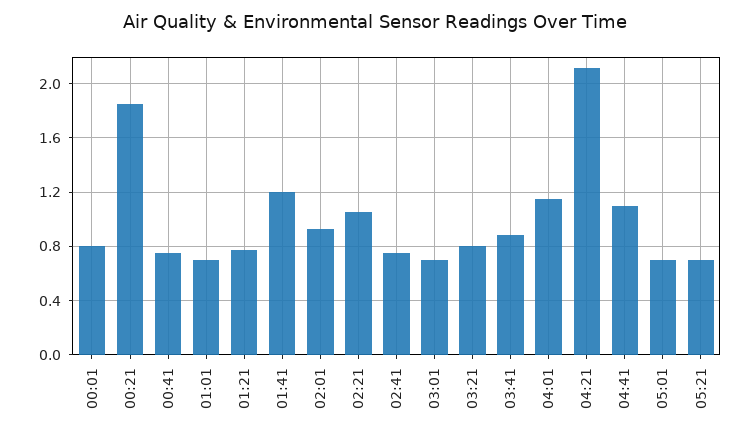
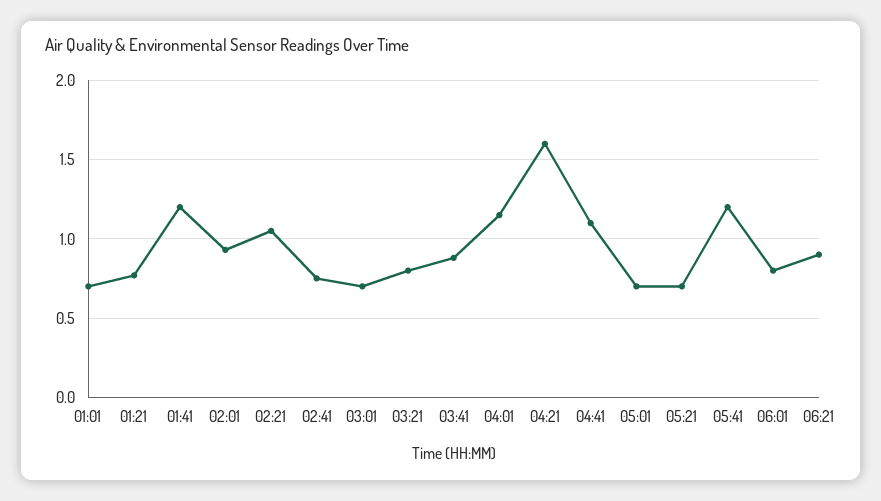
00:01: 0.8 -> none
00:21: 1.85 -> none
00:41: 0.75 -> none
04:21: 2.1 -> 1.6
05:41: none -> 1.2
06:01: none -> 0.8
06:21: none -> 0.9

